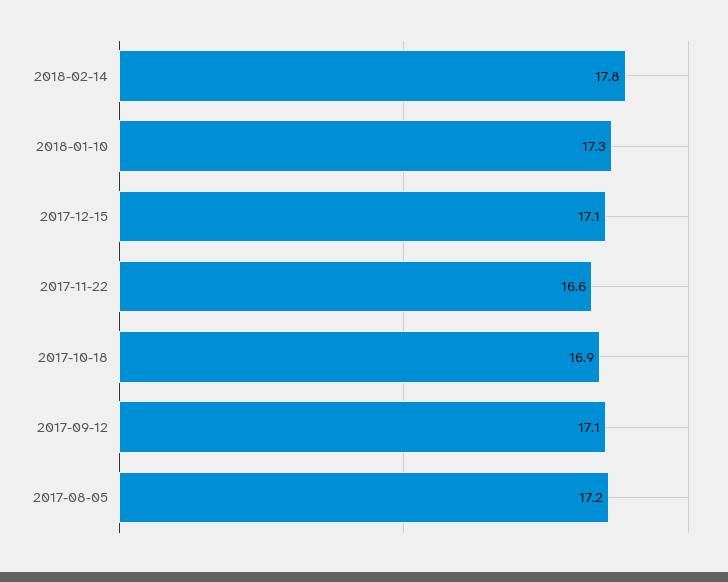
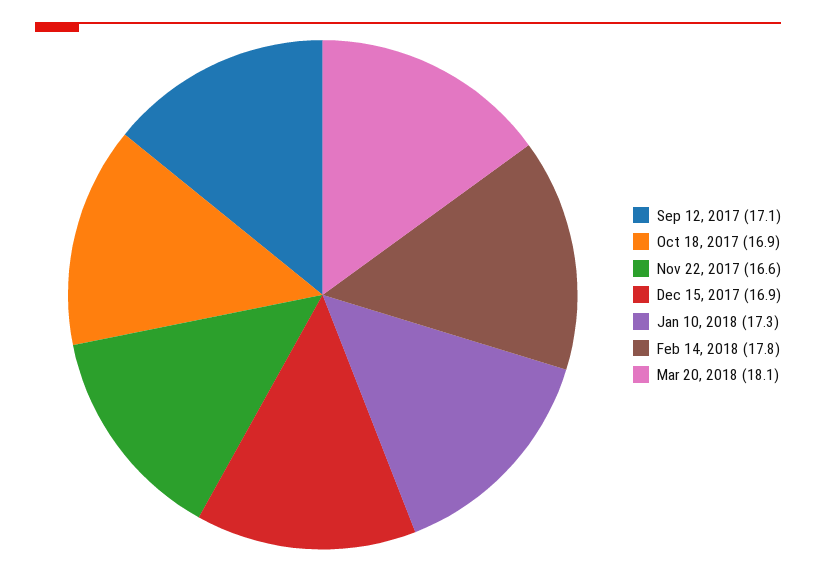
2017-12-15: 17.1 -> 16.9
2017-08-05: 17.2 -> none
Mar 20, 2018: none -> 18.1

